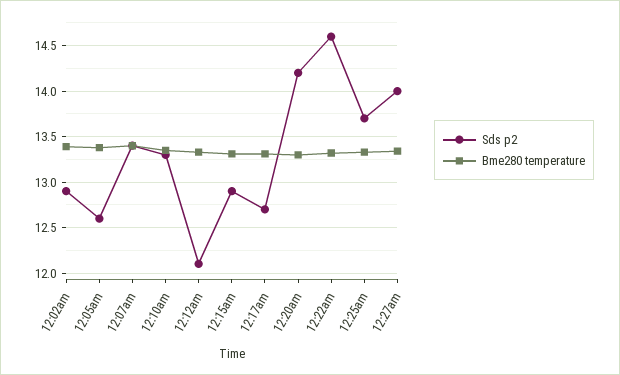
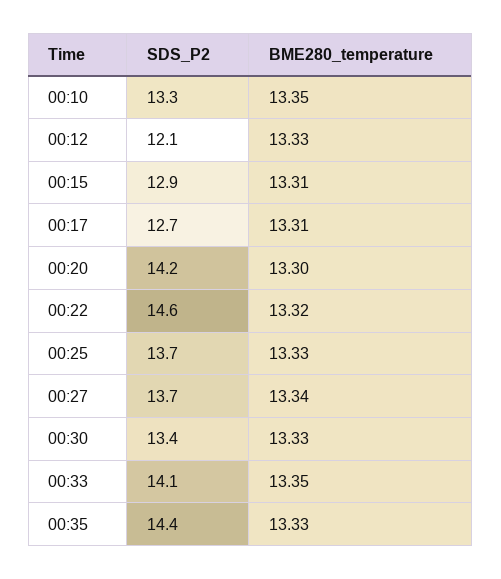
Sds p2, 12:02am: 12.9 -> none
Bme280 temperature, 12:02am: 13.4 -> none
Sds p2, 12:05am: 12.6 -> none
Bme280 temperature, 12:05am: 13.4 -> none
Sds p2, 12:07am: 13.4 -> none
Bme280 temperature, 12:07am: 13.4 -> none
Sds p2, 12:27am: 14 -> 13.7
Sds p2, 00:30: none -> 13.4
Bme280 temperature, 00:30: none -> 13.33
Sds p2, 00:33: none -> 14.1
Bme280 temperature, 00:33: none -> 13.35
Sds p2, 00:35: none -> 14.4
Bme280 temperature, 00:35: none -> 13.33

